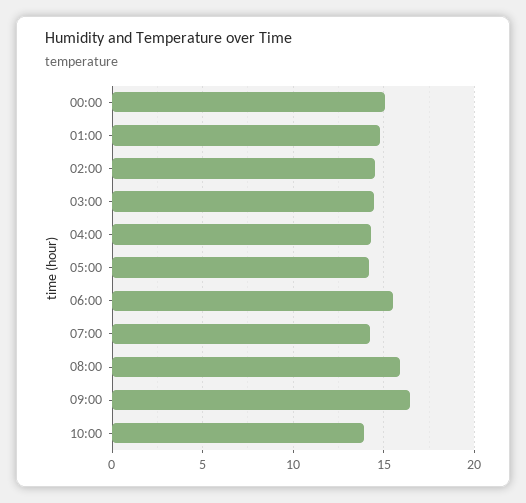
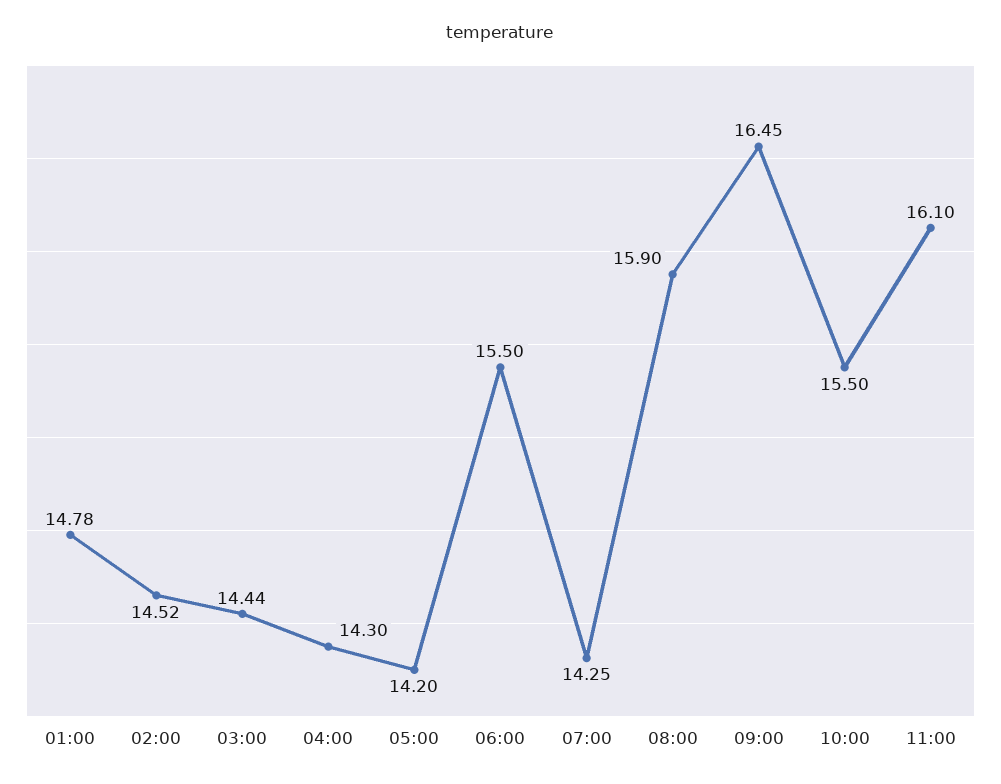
00:00: 15 -> none
10:00: 14 -> 15.5
11:00: none -> 16.1

